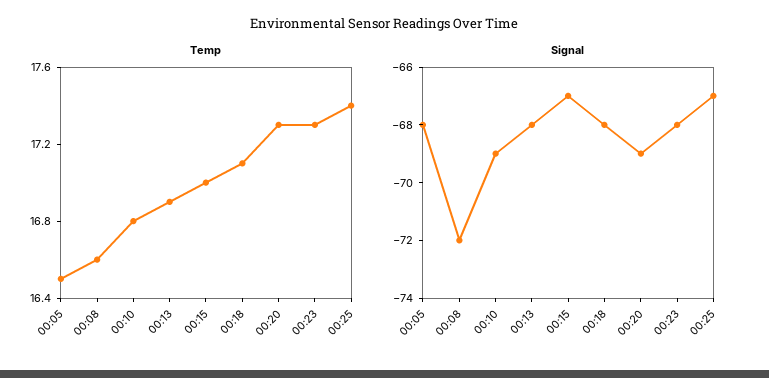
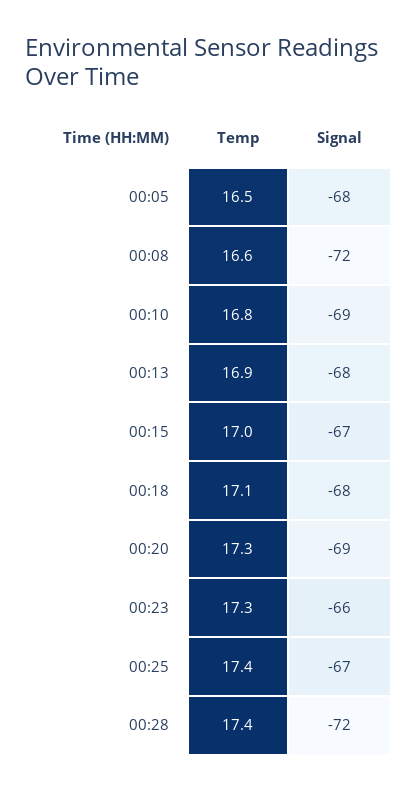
Signal, 00:23: -68 -> -66
Temp, 00:28: none -> 17.4
Signal, 00:28: none -> -72

